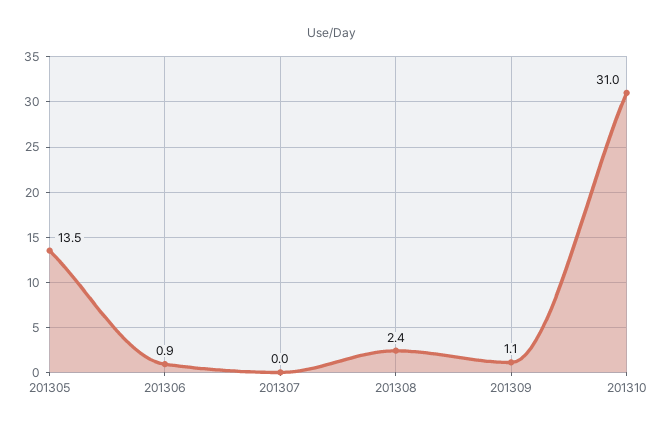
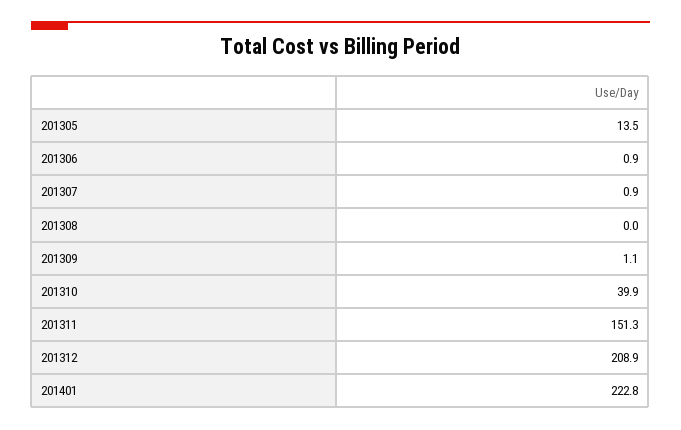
201307: 0 -> 0.9
201308: 2.4 -> 0
201310: 31 -> 39.9
201311: none -> 151.3
201312: none -> 208.9
201401: none -> 222.8

